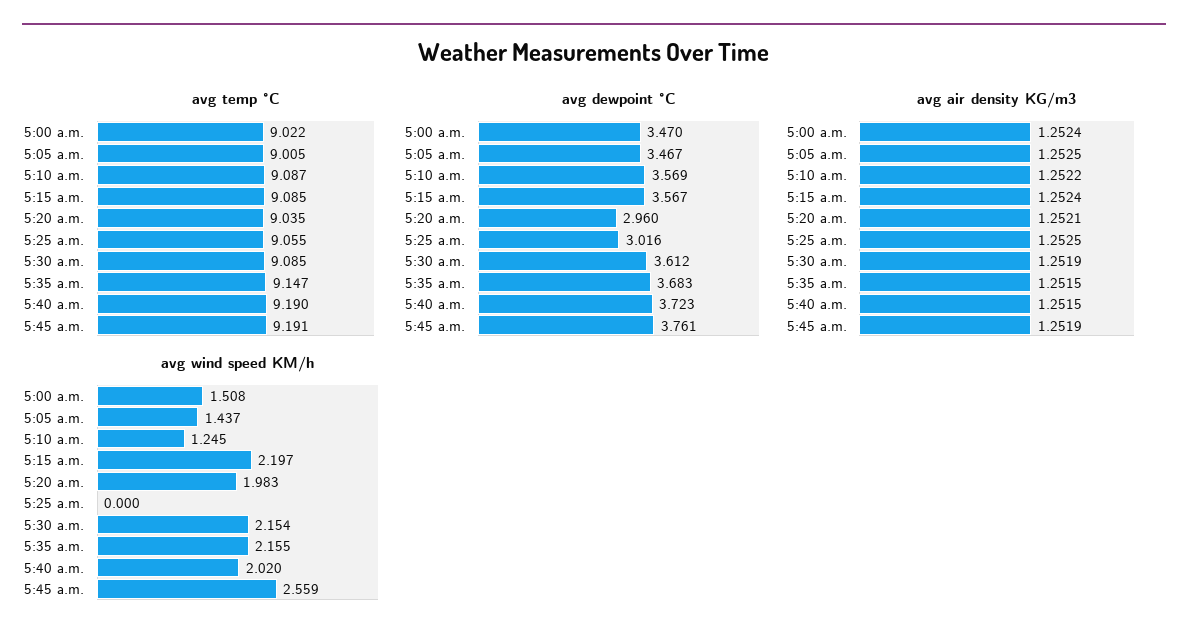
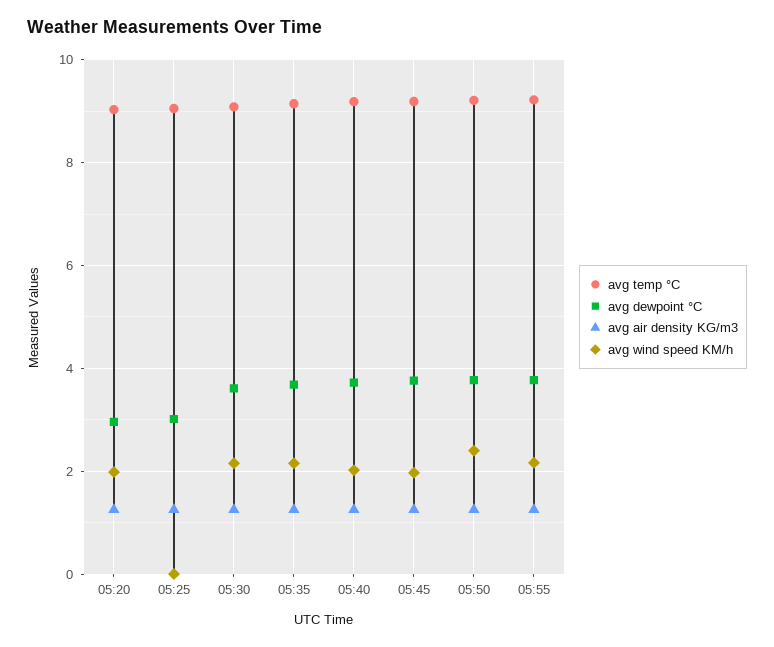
avg temp °C, 5:00 a.m.: 9.022 -> none
avg temp °C, 5:05 a.m.: 9.005 -> none
avg temp °C, 5:10 a.m.: 9.087 -> none
avg temp °C, 5:15 a.m.: 9.085 -> none
avg dewpoint °C, 5:00 a.m.: 3.47 -> none
avg dewpoint °C, 5:05 a.m.: 3.467 -> none
avg dewpoint °C, 5:10 a.m.: 3.569 -> none
avg dewpoint °C, 5:15 a.m.: 3.567 -> none
avg air density KG/m3, 5:00 a.m.: 1.2524 -> none
avg air density KG/m3, 5:05 a.m.: 1.2525 -> none
avg air density KG/m3, 5:10 a.m.: 1.2522 -> none
avg air density KG/m3, 5:15 a.m.: 1.2524 -> none
avg wind speed KM/h, 5:00 a.m.: 1.508 -> none
avg wind speed KM/h, 5:05 a.m.: 1.437 -> none
avg wind speed KM/h, 5:10 a.m.: 1.245 -> none
avg wind speed KM/h, 5:15 a.m.: 2.197 -> none
avg wind speed KM/h, 5:45 a.m.: 2.559 -> 2
avg temp °C, 05:50: none -> 9.2
avg dewpoint °C, 05:50: none -> 3.8
avg air density KG/m3, 05:50: none -> 1.2
avg wind speed KM/h, 05:50: none -> 2.4
avg temp °C, 05:55: none -> 9.2
avg dewpoint °C, 05:55: none -> 3.8
avg air density KG/m3, 05:55: none -> 1.2
avg wind speed KM/h, 05:55: none -> 2.2

